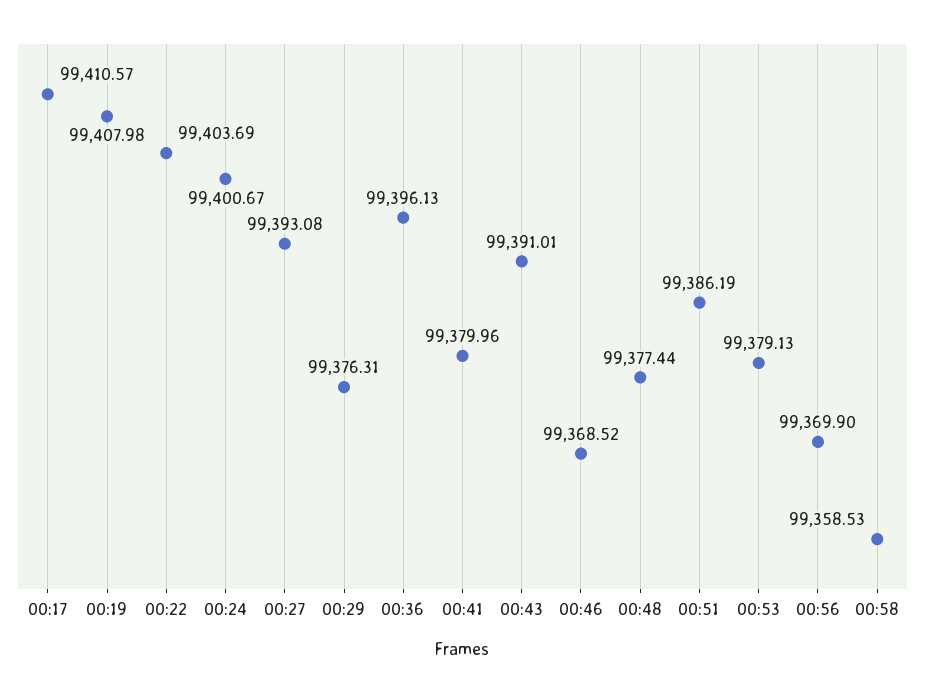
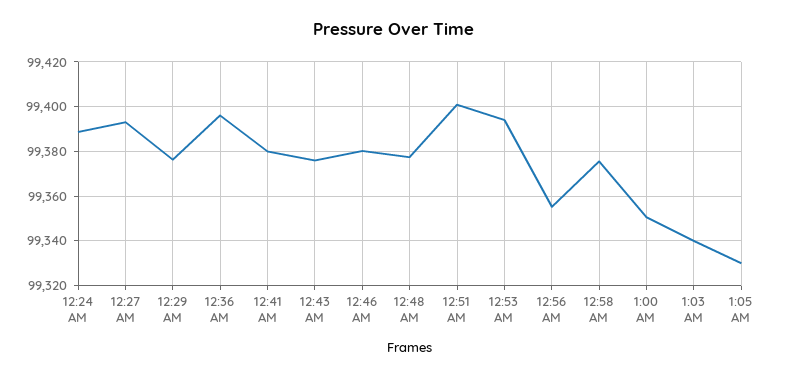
00:17: 99410.57 -> none
00:19: 99407.98 -> none
00:22: 99403.69 -> none
00:24: 99400.67 -> 99390
00:43: 99391.01 -> 99375
00:46: 99368.52 -> 99380
00:51: 99386.19 -> 99400
00:53: 99379.13 -> 99395
00:56: 99369.9 -> 99355
00:58: 99358.53 -> 99375
1:00 AM: none -> 99350
1:03 AM: none -> 99340
1:05 AM: none -> 99330

